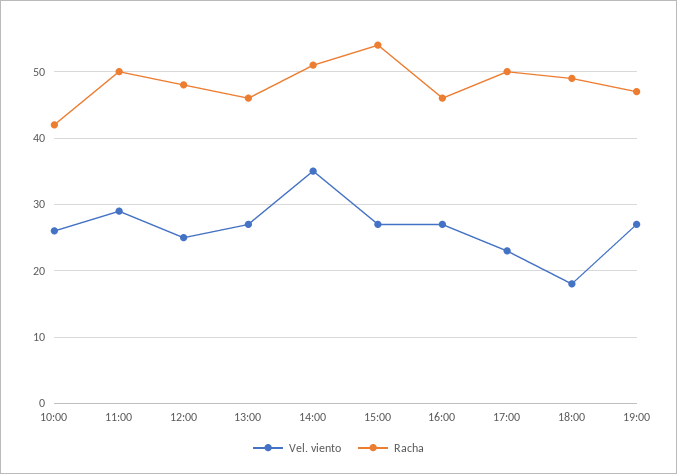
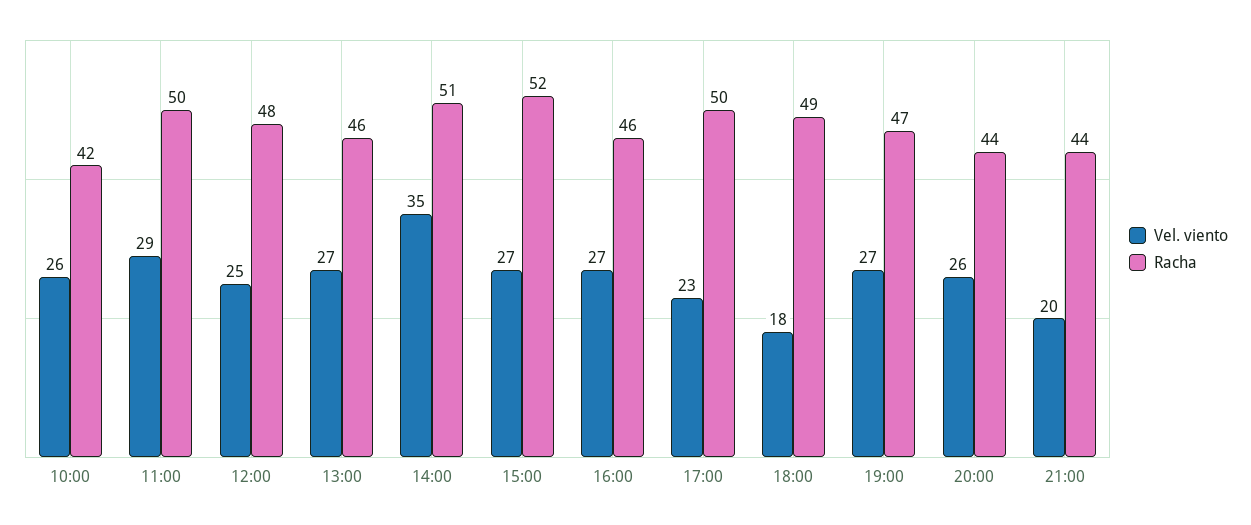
Racha, 15:00: 54 -> 52
Vel. viento, 20:00: none -> 26
Racha, 20:00: none -> 44
Vel. viento, 21:00: none -> 20
Racha, 21:00: none -> 44

